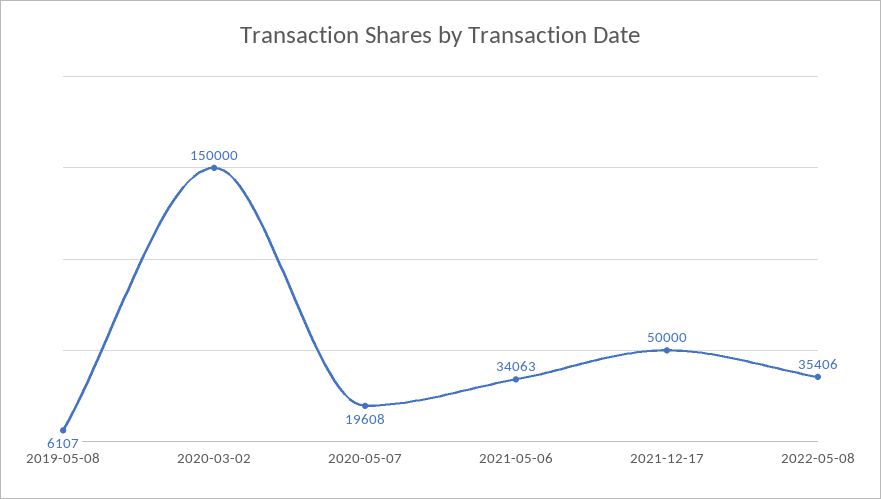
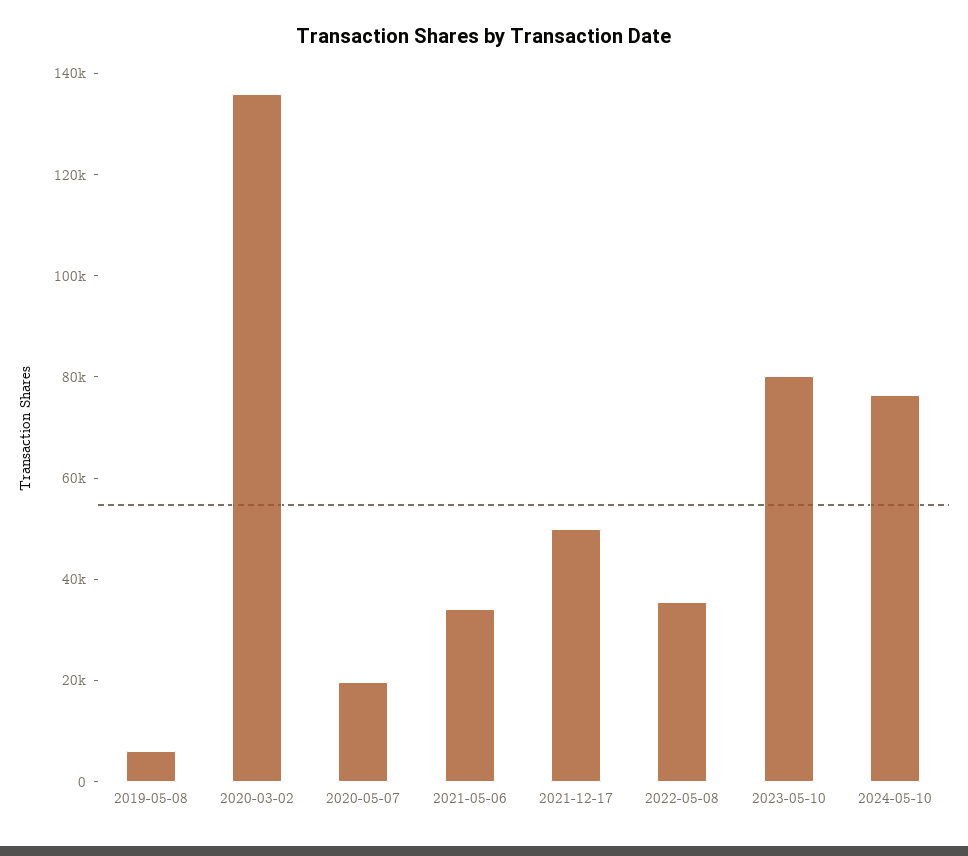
2020-03-02: 150000 -> 135000
2023-05-10: none -> 80000
2024-05-10: none -> 75000

